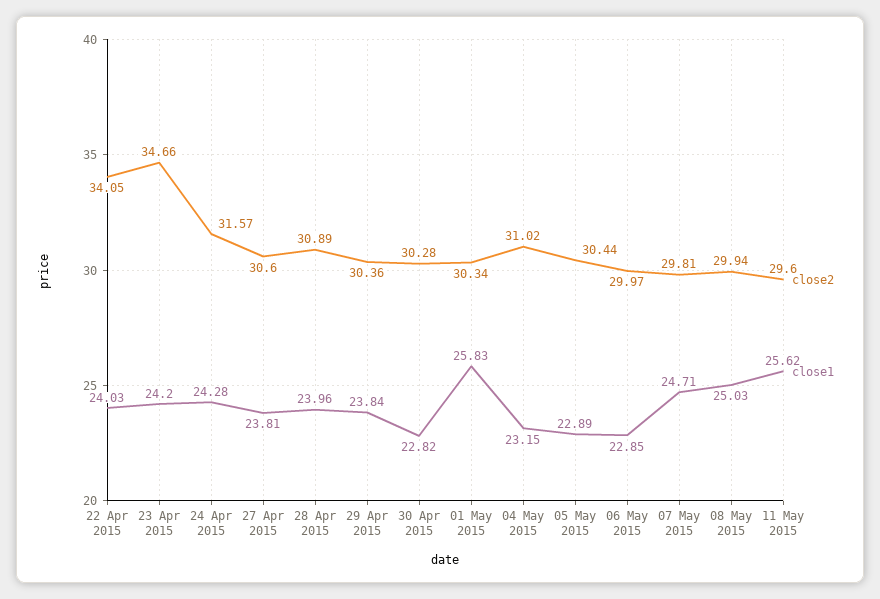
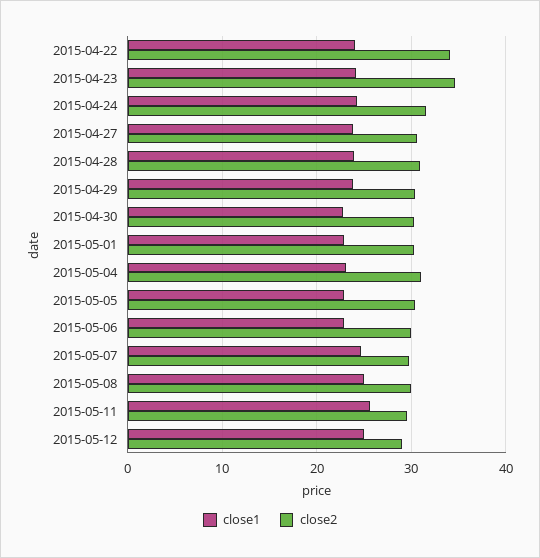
close1, 01 May 2015: 25.83 -> 23
close1, 2015-05-12: none -> 25
close2, 2015-05-12: none -> 29

